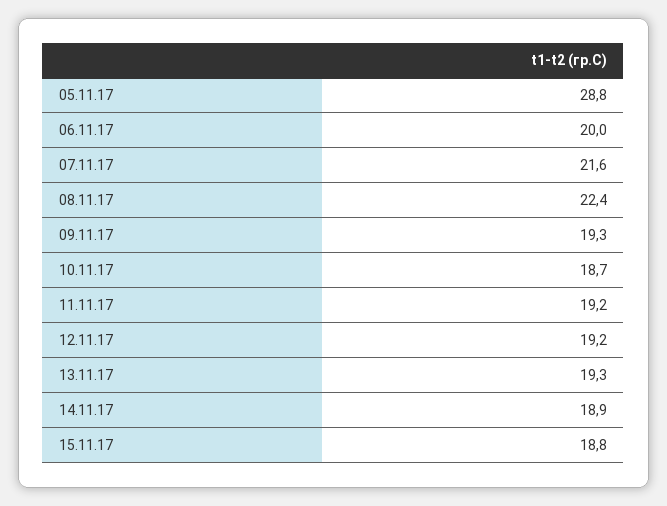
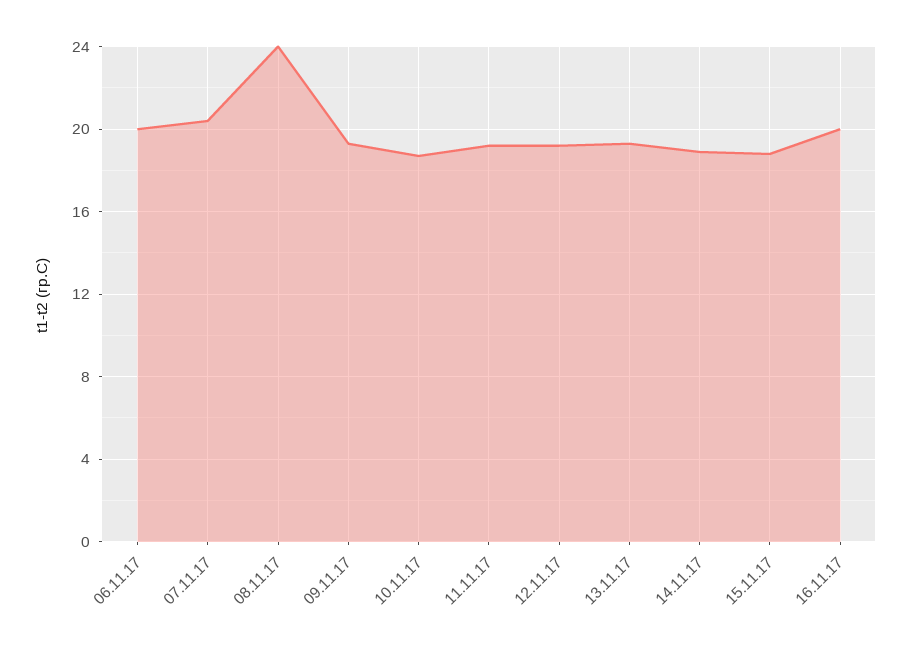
05.11.17: 28.8 -> none
07.11.17: 21.6 -> 20.5
08.11.17: 22.4 -> 24
16.11.17: none -> 20

